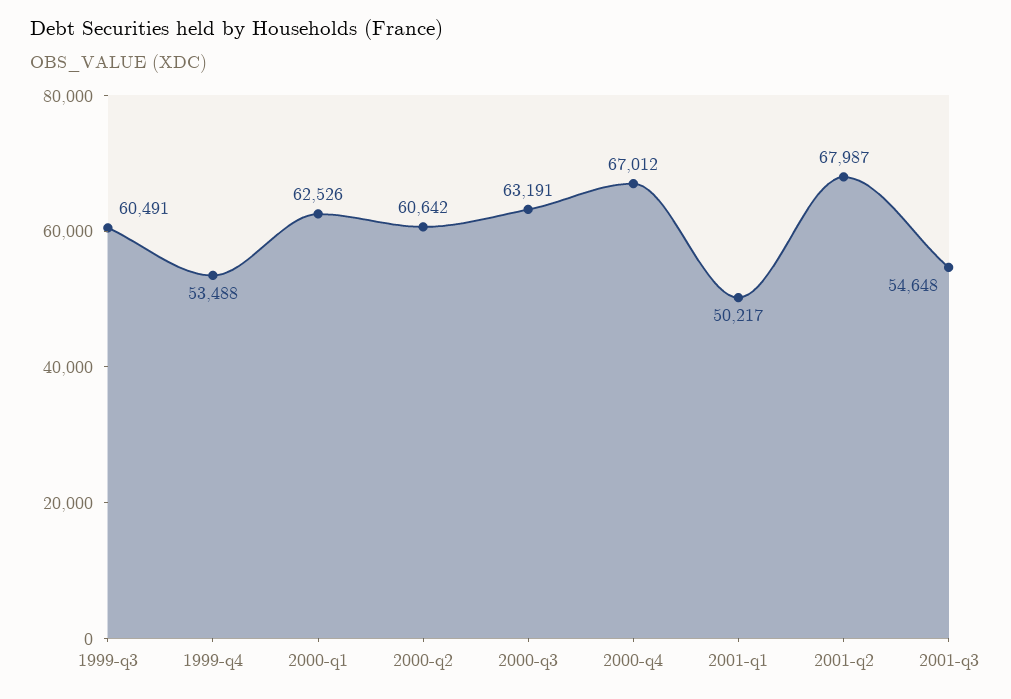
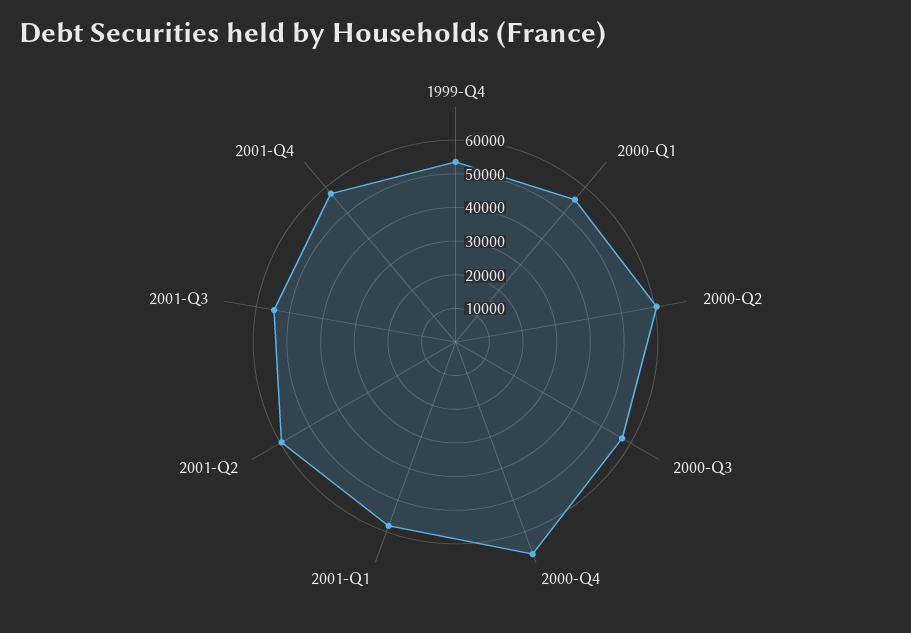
1999-q3: 60491 -> none
2000-q1: 62526 -> 55000
2000-q3: 63191 -> 57500
2001-q1: 50217 -> 57500
2001-q2: 67987 -> 60000
2001-Q4: none -> 57500

